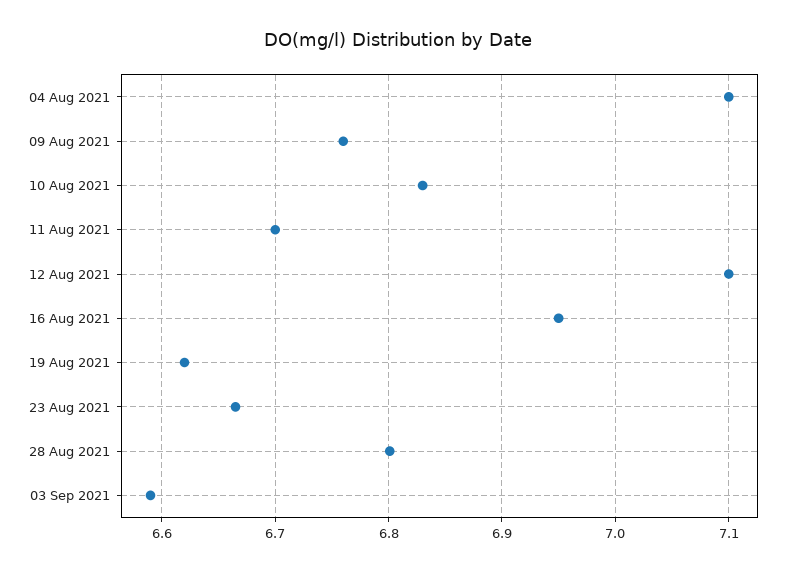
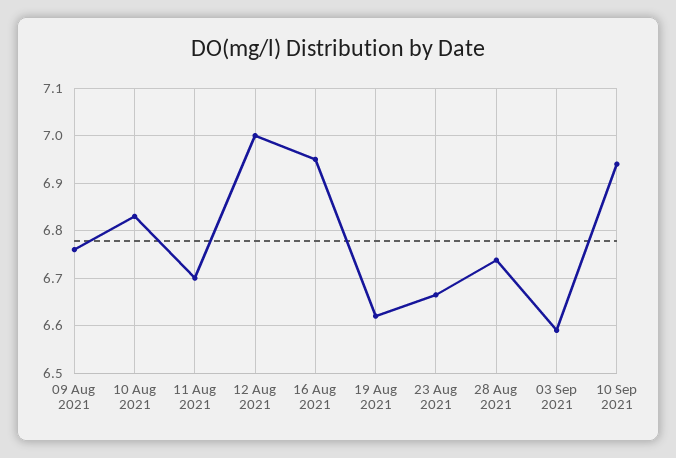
04 Aug 2021: 7.1 -> none
12 Aug 2021: 7.1 -> 7
28 Aug 2021: 6.8 -> 6.74
10 Sep 2021: none -> 6.94

